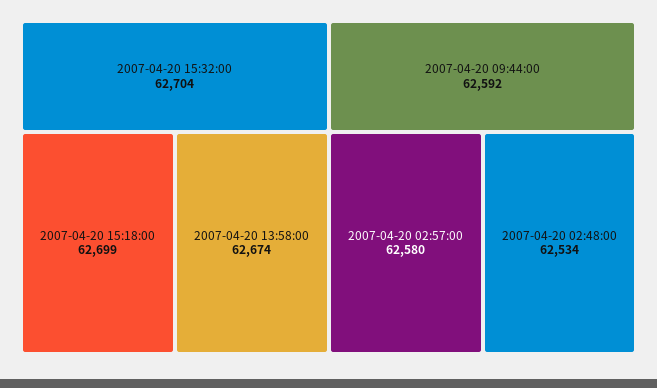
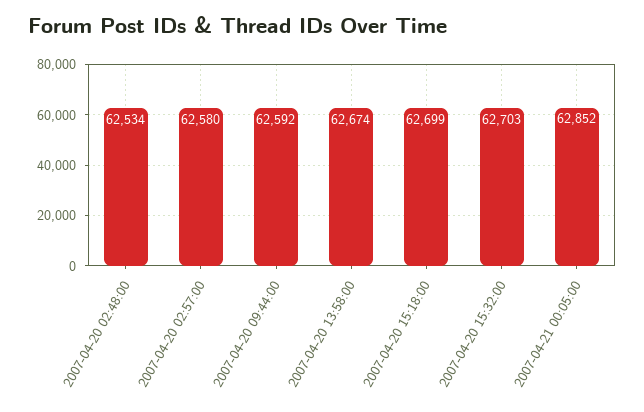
2007-04-20 15:32:00: 62704 -> 62703
2007-04-21 00:05:00: none -> 62852

